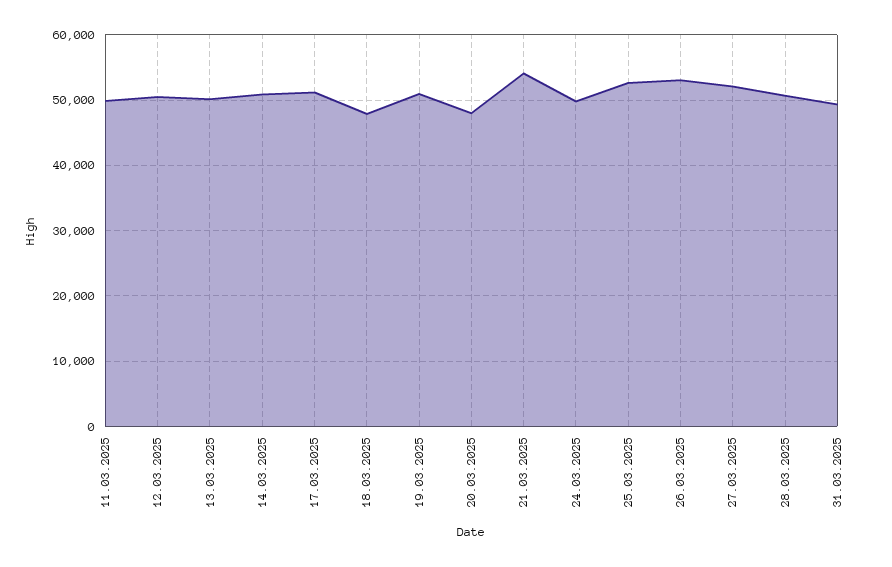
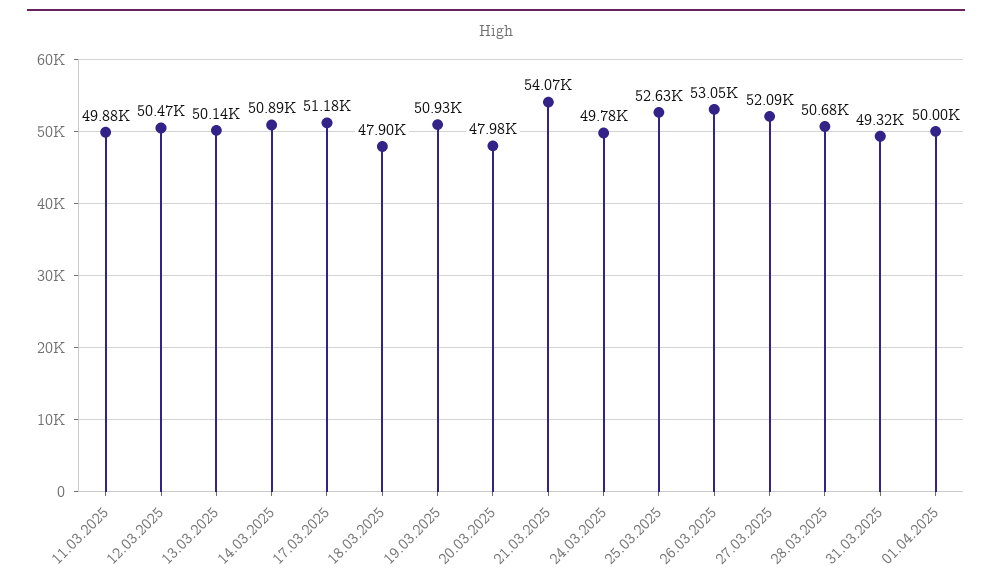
01.04.2025: none -> 50000

